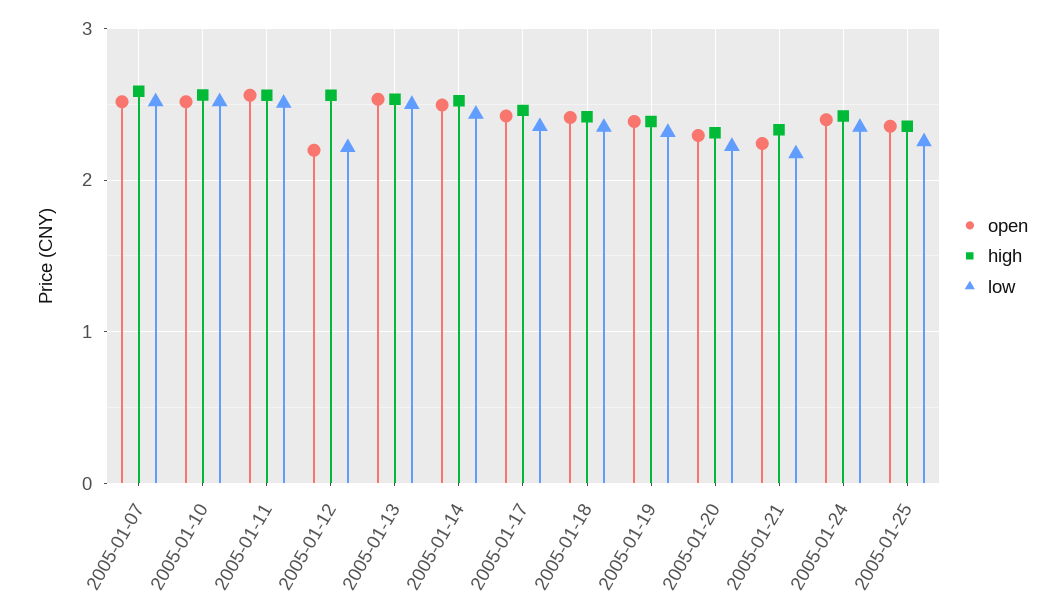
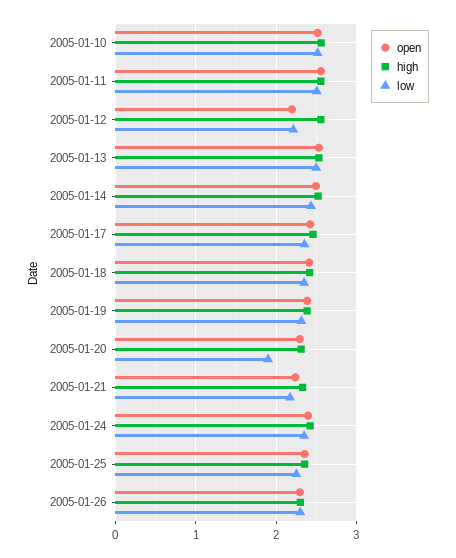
open, 2005-01-07: 2.5 -> none
high, 2005-01-07: 2.6 -> none
low, 2005-01-07: 2.5 -> none
low, 2005-01-20: 2.2 -> 1.9
open, 2005-01-26: none -> 2.3
high, 2005-01-26: none -> 2.3
low, 2005-01-26: none -> 2.3

